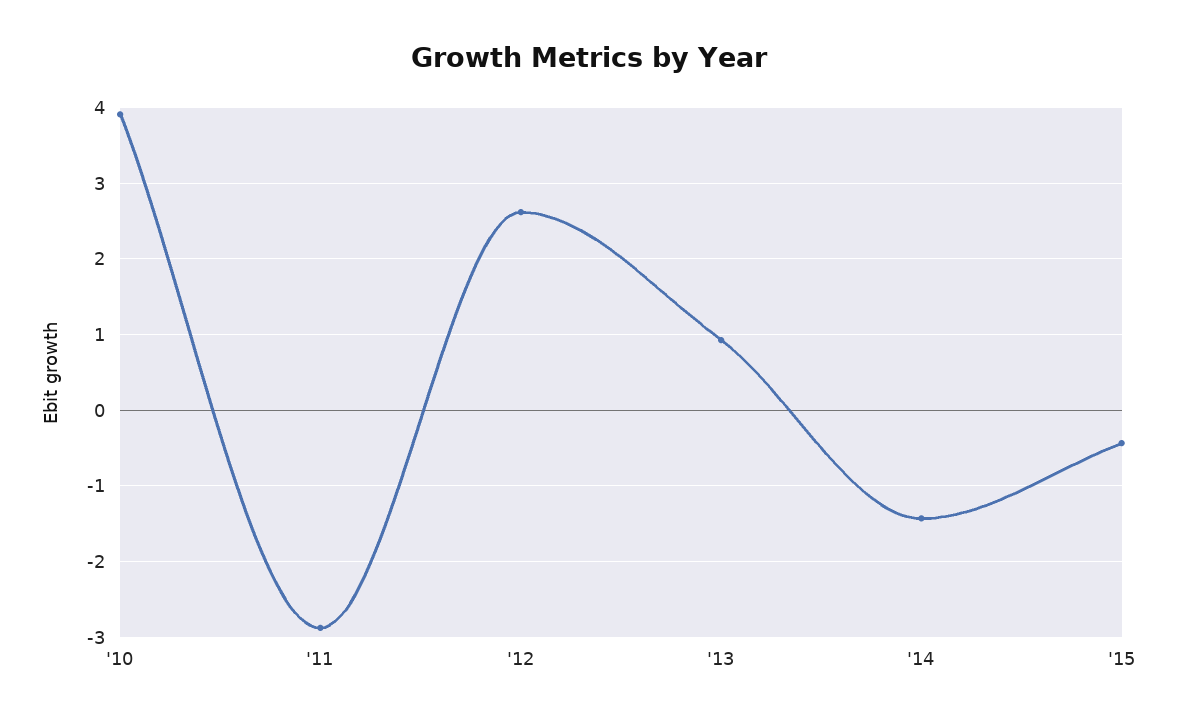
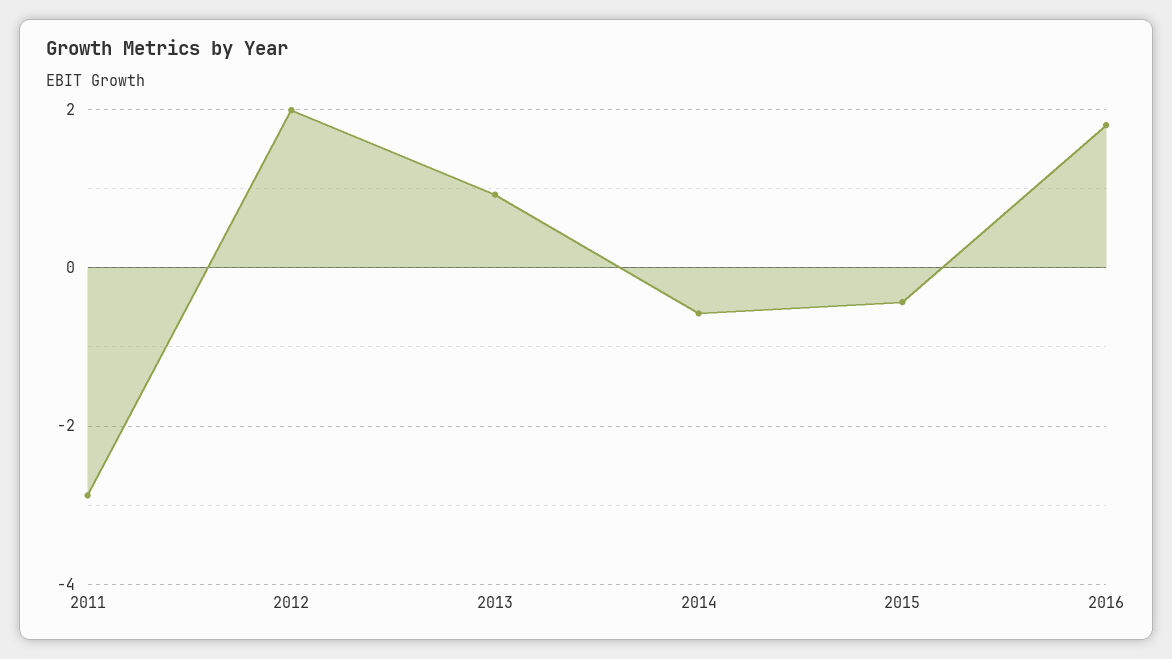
'10: 3.9 -> none
'12: 2.6 -> 2
'14: -1.4 -> -0.6
2016: none -> 1.8

